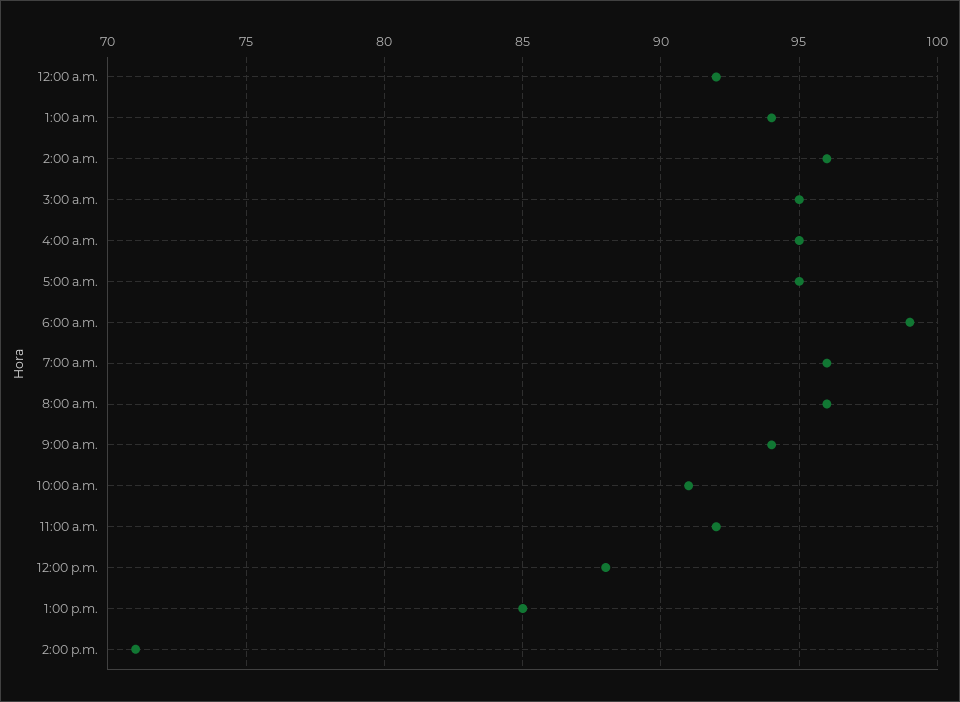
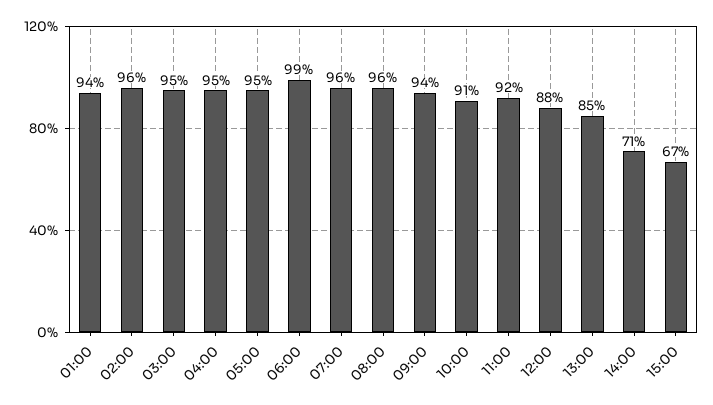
12:00 a.m.: 92 -> none
15:00: none -> 67

